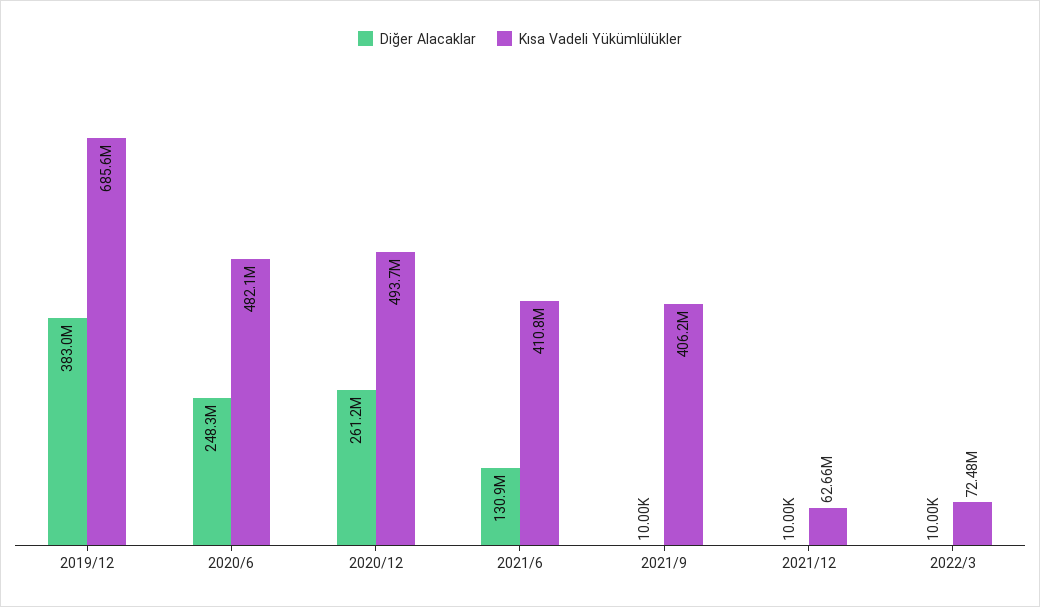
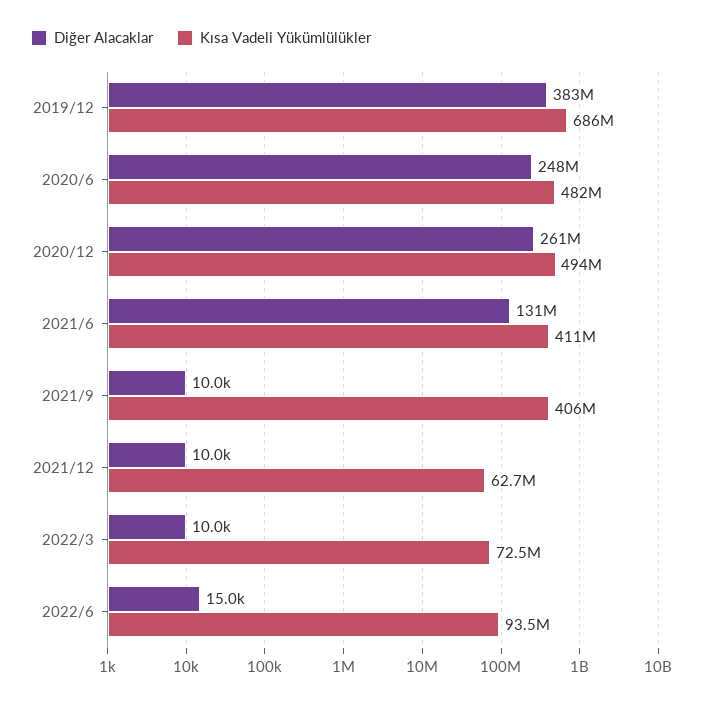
Diğer Alacaklar, 2022/6: none -> 15000
Kısa Vadeli Yükümlülükler, 2022/6: none -> 93500000

